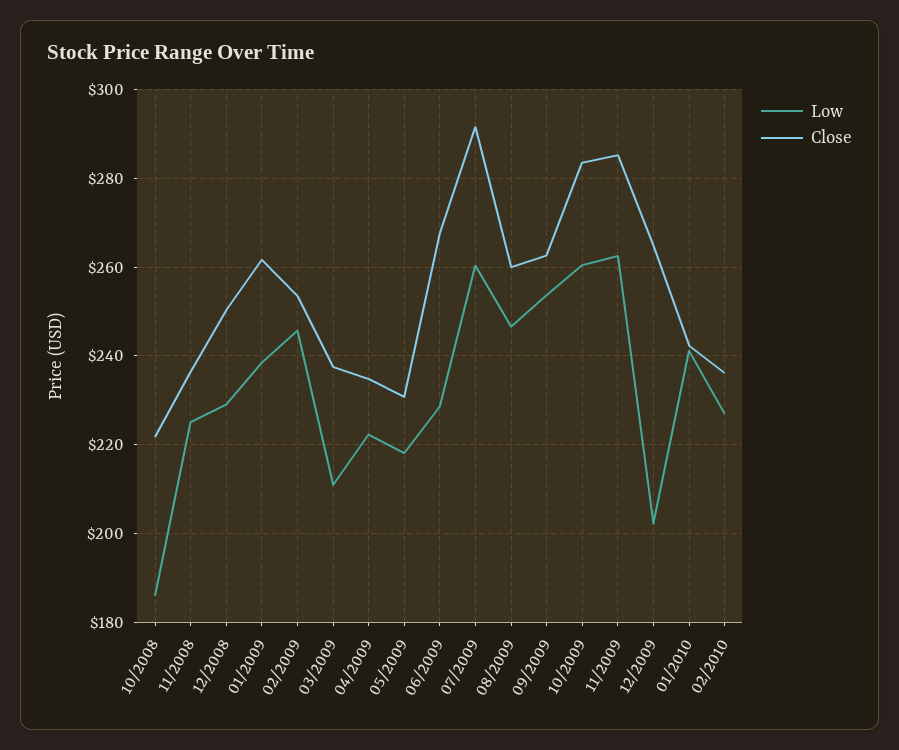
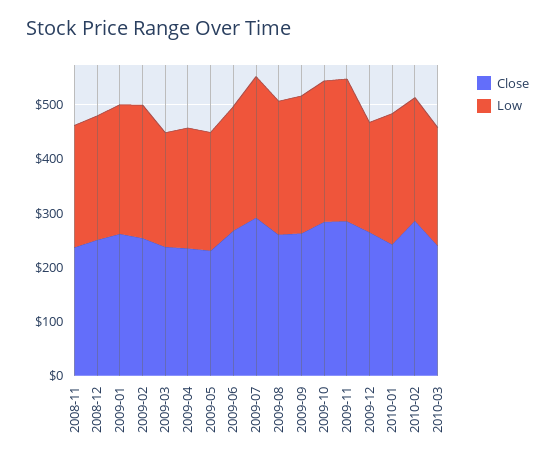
Low, 10/2008: 186 -> none
Close, 10/2008: 222 -> none
Close, 02/2010: 236 -> 280
Close, 2010-03: none -> 240
Low, 2010-03: none -> 220

